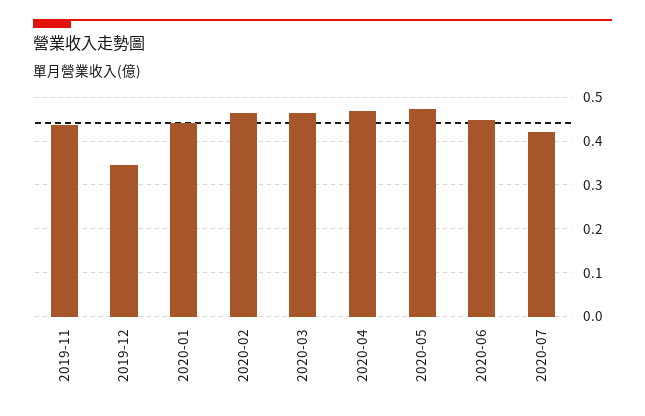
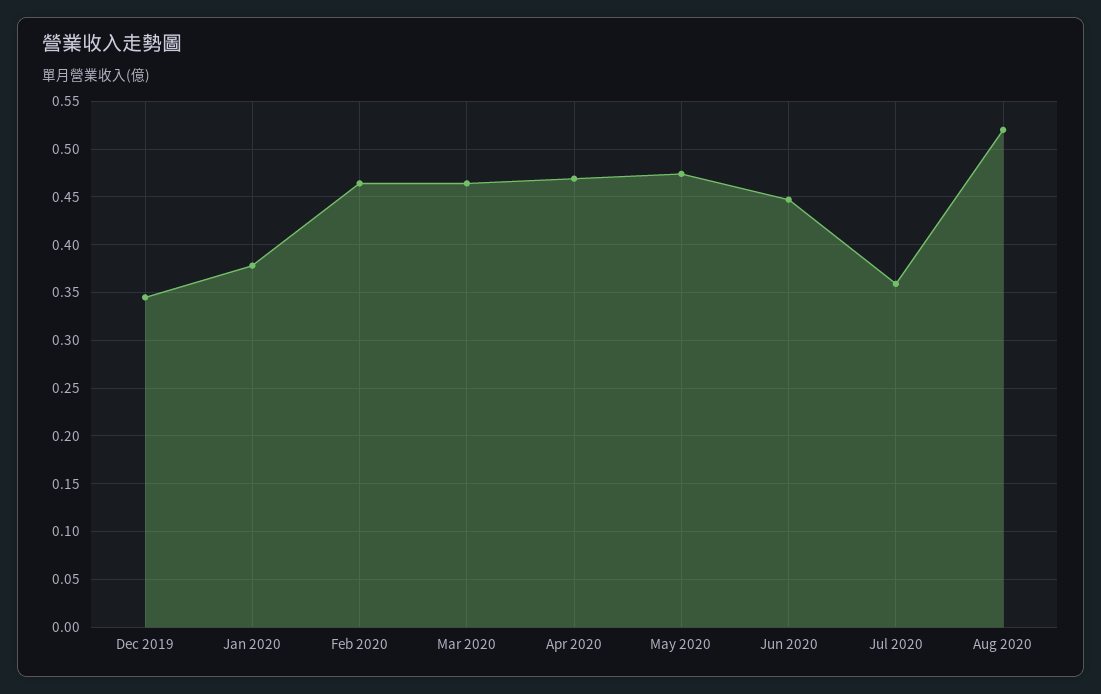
2019-11: 0.44 -> none
2020-01: 0.44 -> 0.38
2020-07: 0.42 -> 0.36
Aug 2020: none -> 0.52

